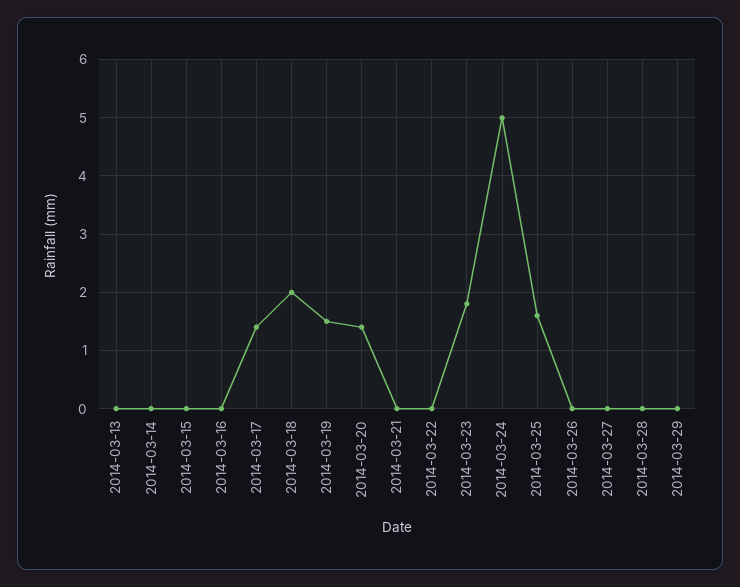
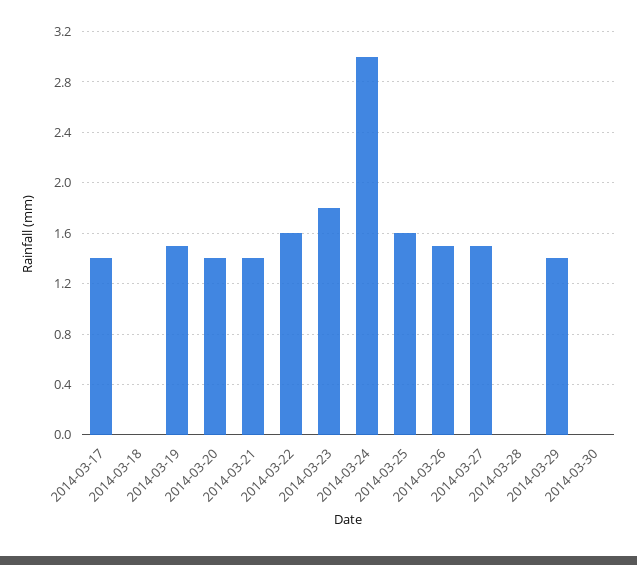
2014-03-13: 0 -> none
2014-03-14: 0 -> none
2014-03-15: 0 -> none
2014-03-16: 0 -> none
2014-03-18: 2 -> 0
2014-03-21: 0 -> 1.4
2014-03-22: 0 -> 1.6
2014-03-24: 5 -> 3
2014-03-26: 0 -> 1.5
2014-03-27: 0 -> 1.5
2014-03-29: 0 -> 1.4
2014-03-30: none -> 0

